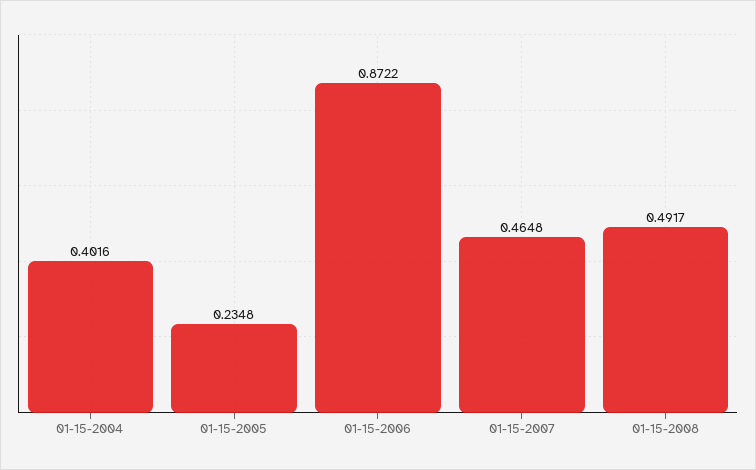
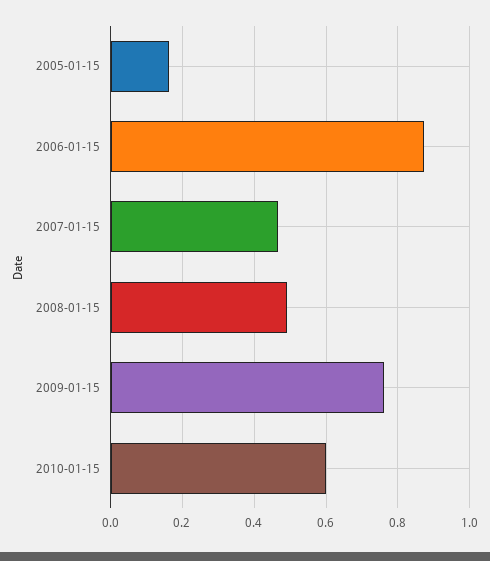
01-15-2004: 0.4016 -> none
01-15-2005: 0.2348 -> 0.16
2009-01-15: none -> 0.76
2010-01-15: none -> 0.6

